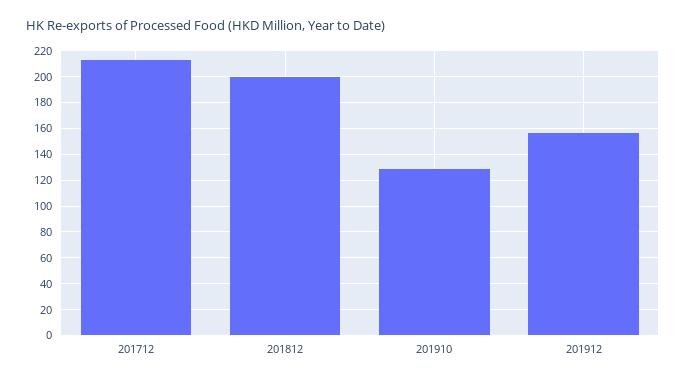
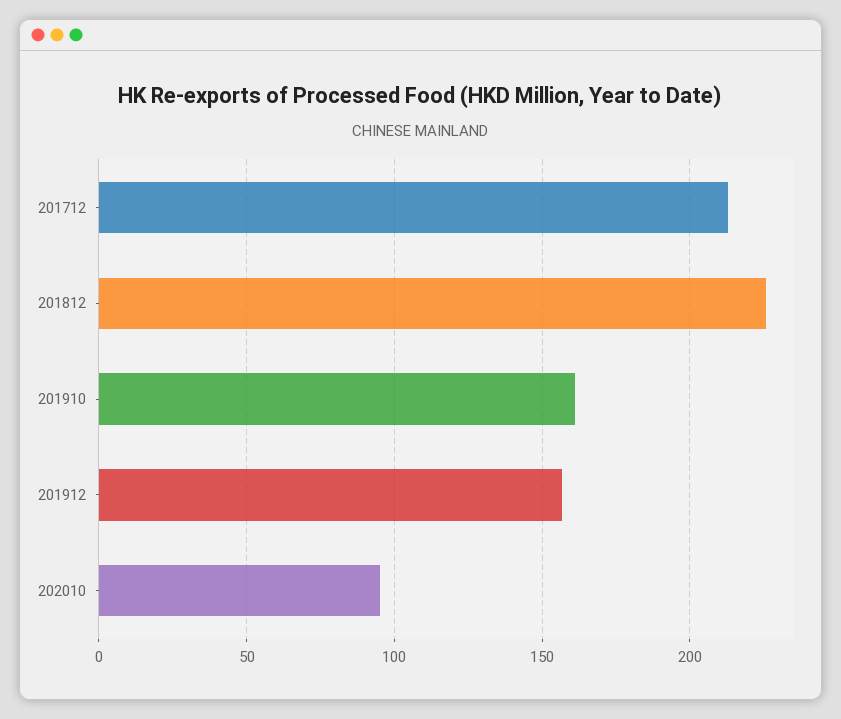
201812: 200 -> 225
201910: 130 -> 160
202010: none -> 95

